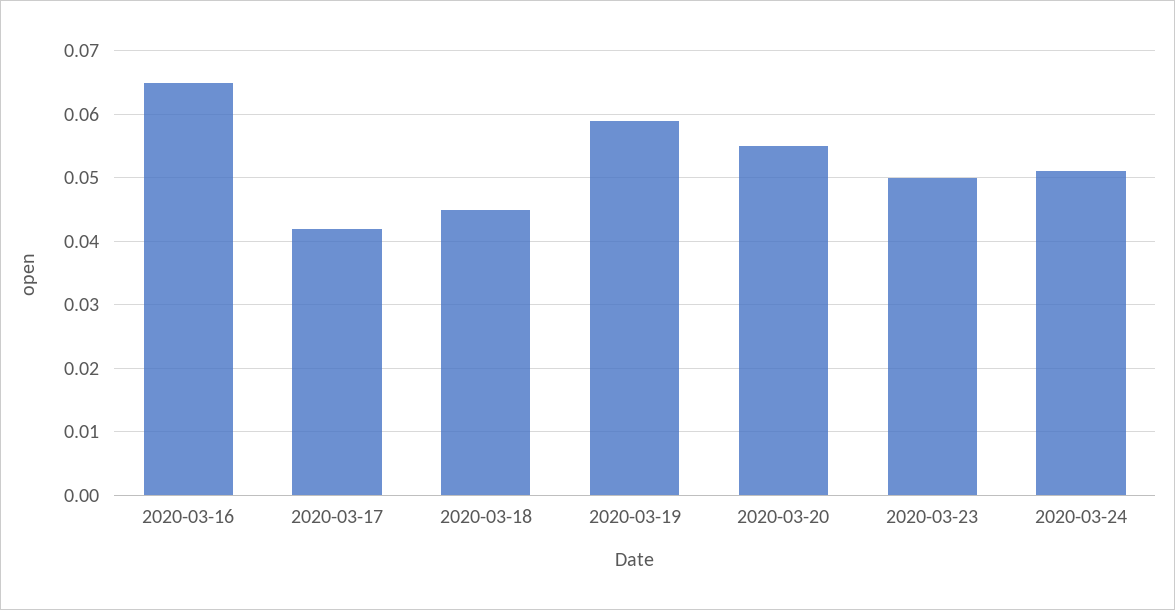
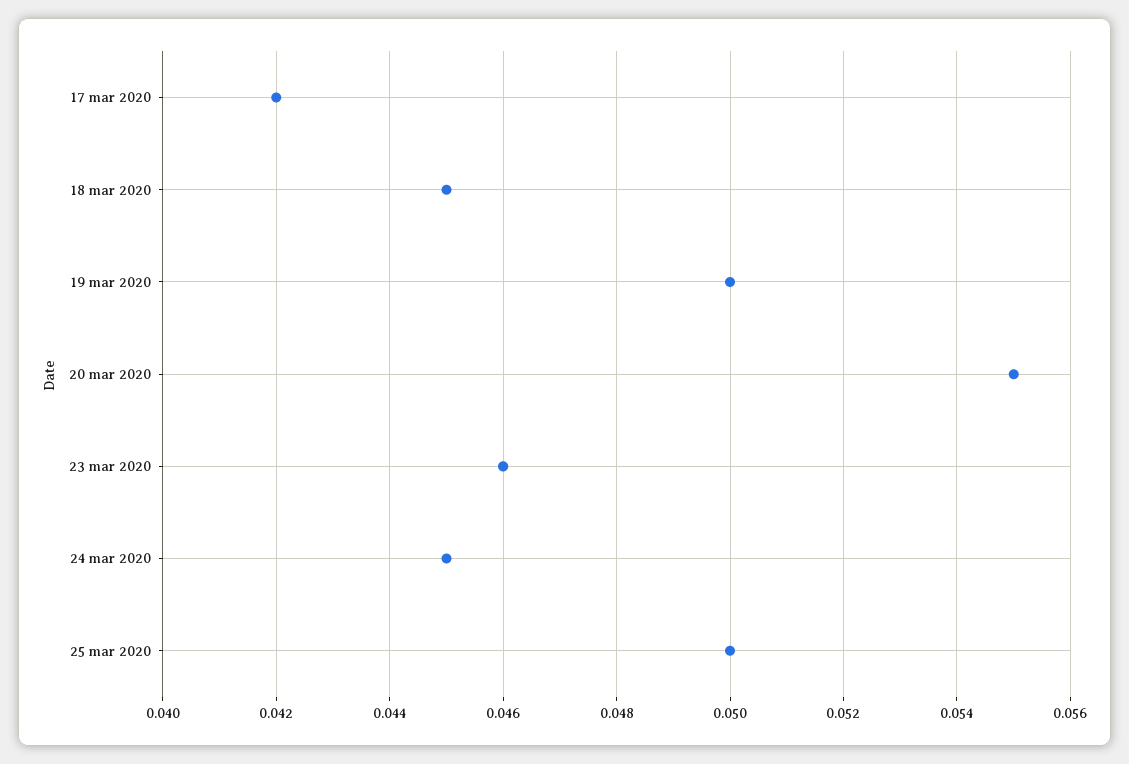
2020-03-16: 0.065 -> none
2020-03-19: 0.059 -> 0.05
2020-03-23: 0.05 -> 0.046
2020-03-24: 0.051 -> 0.045
25 mar 2020: none -> 0.05

